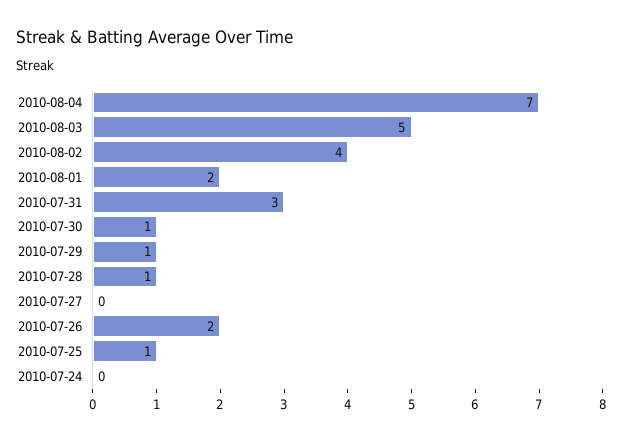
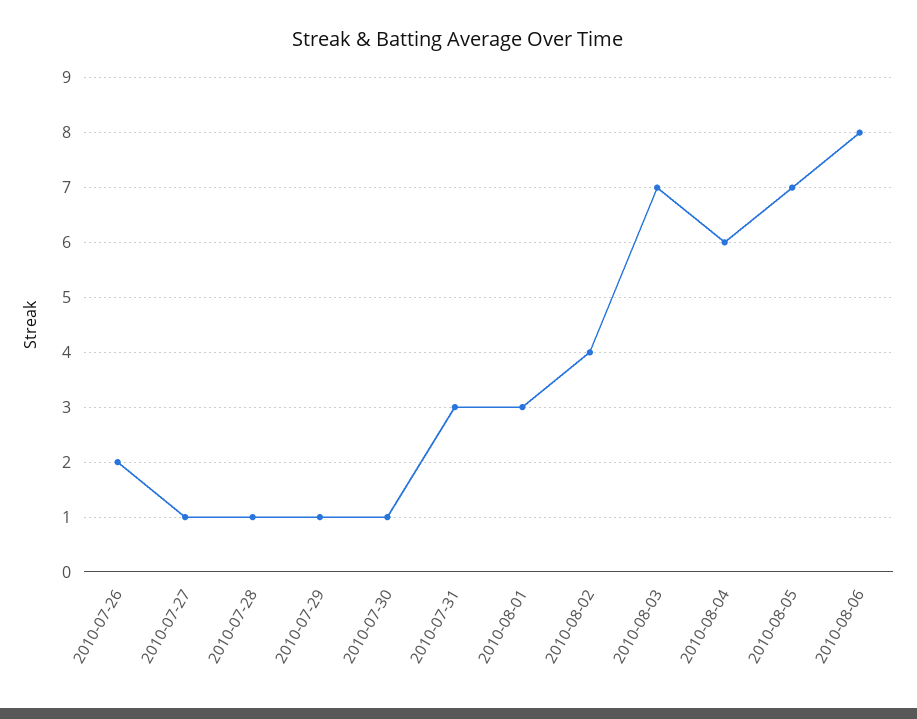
2010-08-04: 7 -> 6
2010-08-03: 5 -> 7
2010-08-01: 2 -> 3
2010-07-27: 0 -> 1
2010-07-25: 1 -> none
2010-07-24: 0 -> none
2010-08-05: none -> 7
2010-08-06: none -> 8

